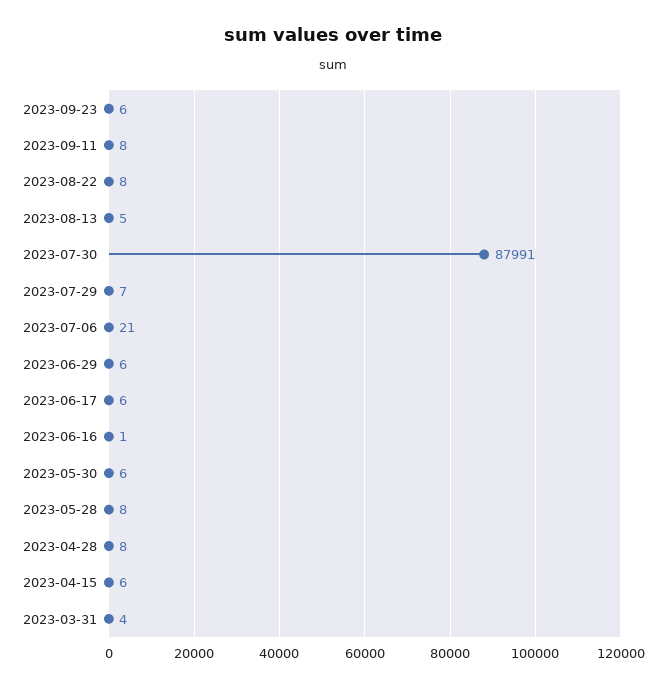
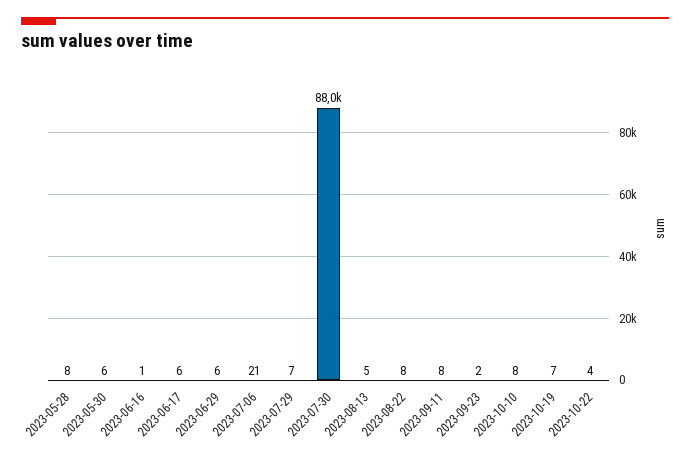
2023-09-23: 6 -> 2
2023-04-28: 8 -> none
2023-04-15: 6 -> none
2023-03-31: 4 -> none
2023-10-10: none -> 8
2023-10-19: none -> 7
2023-10-22: none -> 4

